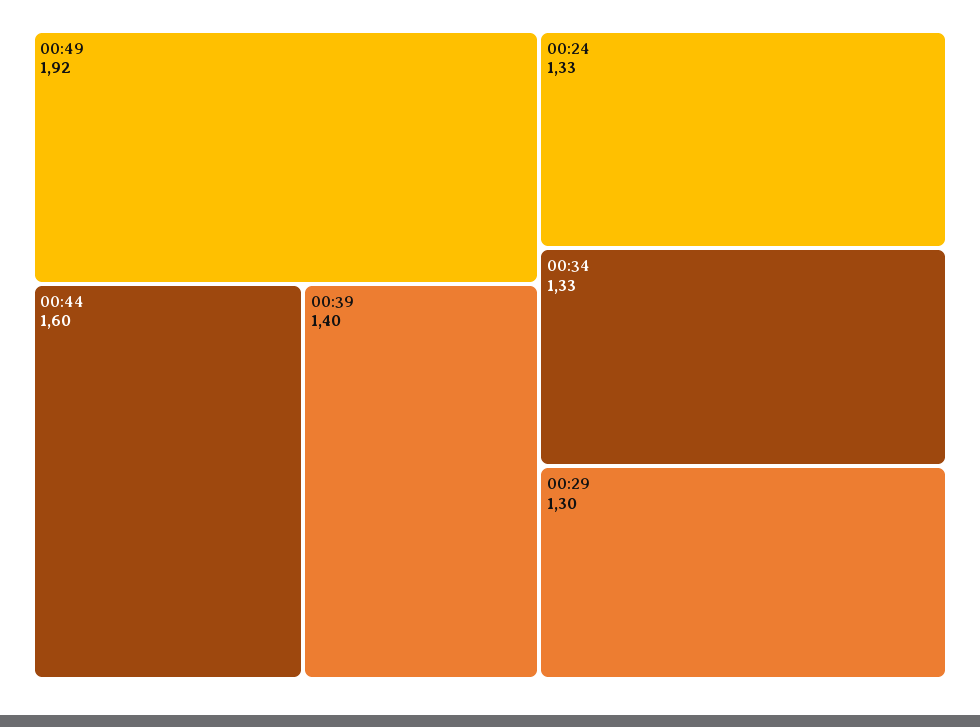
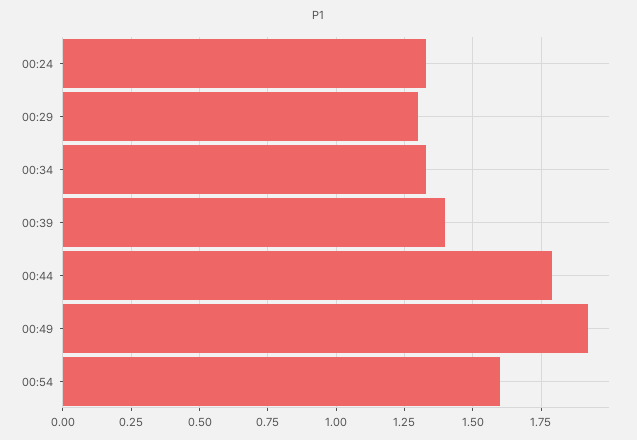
00:44: 1.6 -> 1.8
00:54: none -> 1.6

